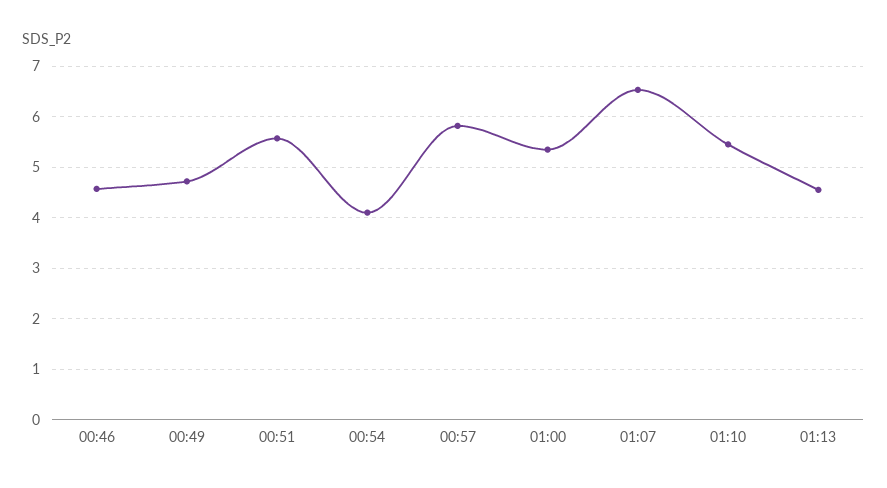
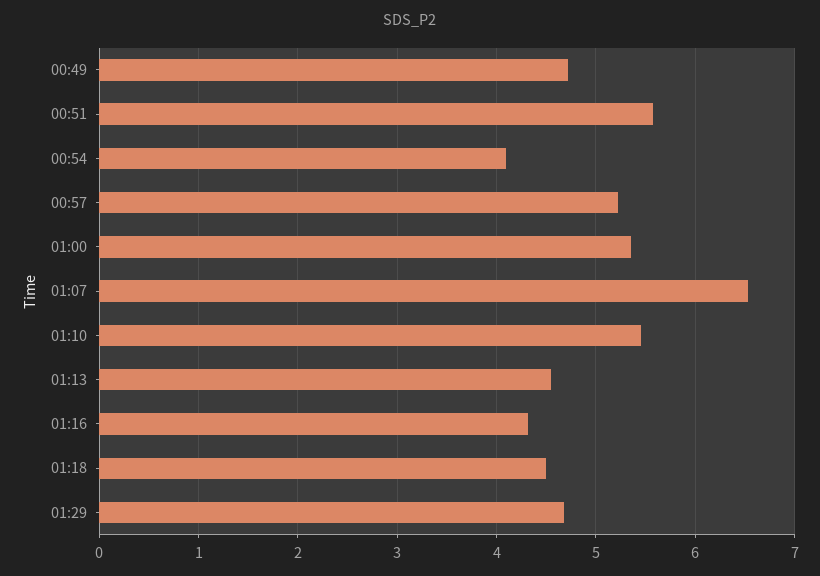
00:46: 4.6 -> none
00:57: 5.8 -> 5.2
01:16: none -> 4.3
01:18: none -> 4.5
01:29: none -> 4.7

